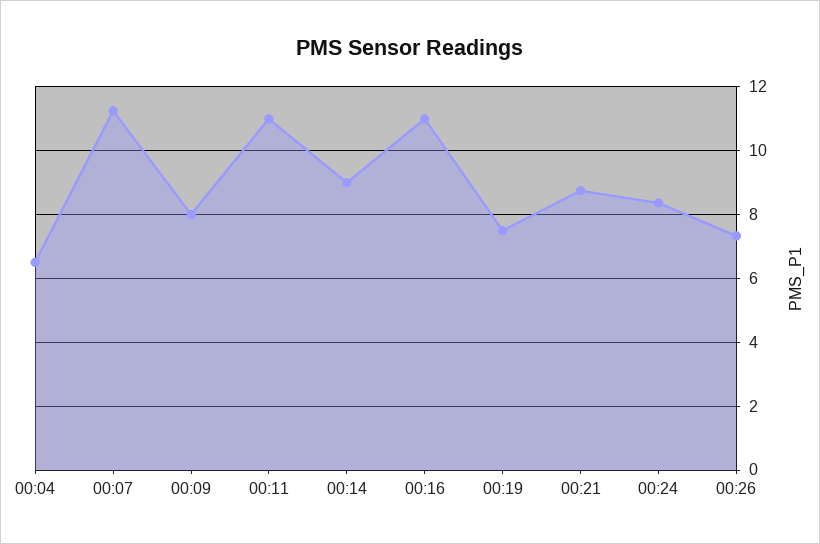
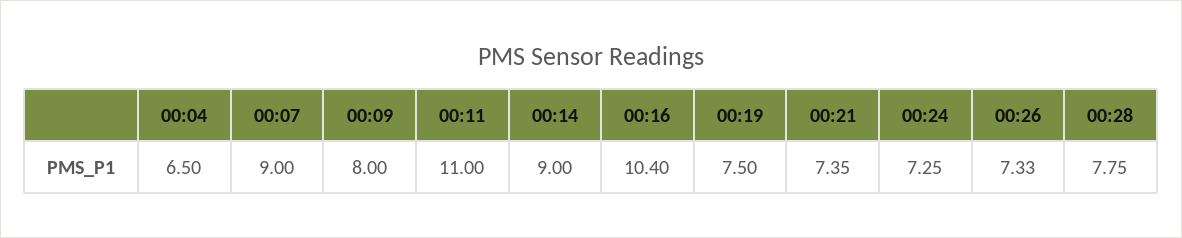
00:07: 11.2 -> 9
00:16: 11 -> 10.4
00:21: 8.8 -> 7.35
00:24: 8.4 -> 7.25
00:28: none -> 7.75

